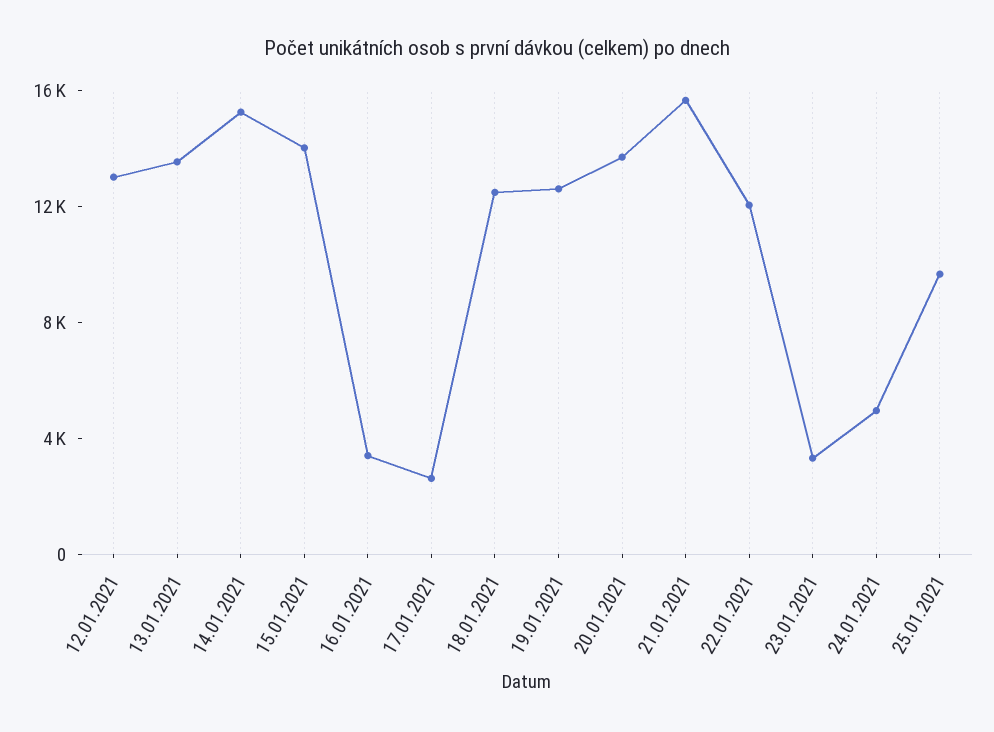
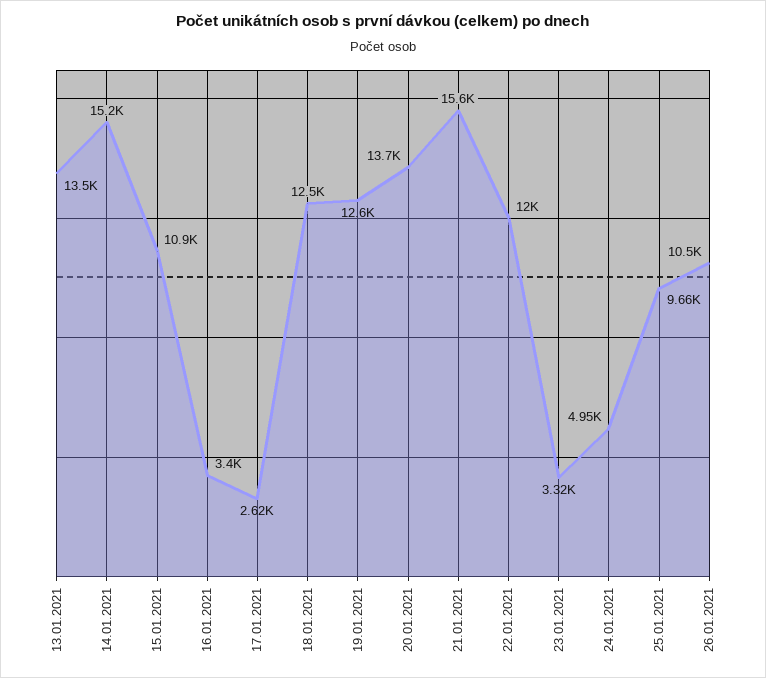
12.01.2021: 13000 -> none
15.01.2021: 14000 -> 10900
26.01.2021: none -> 10500

